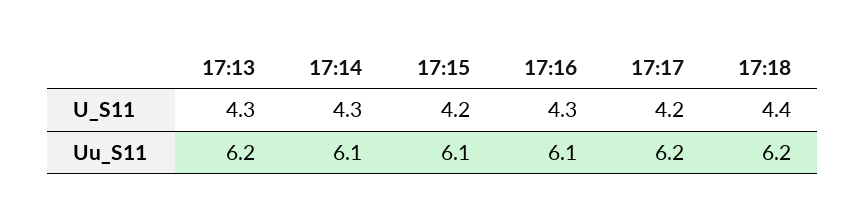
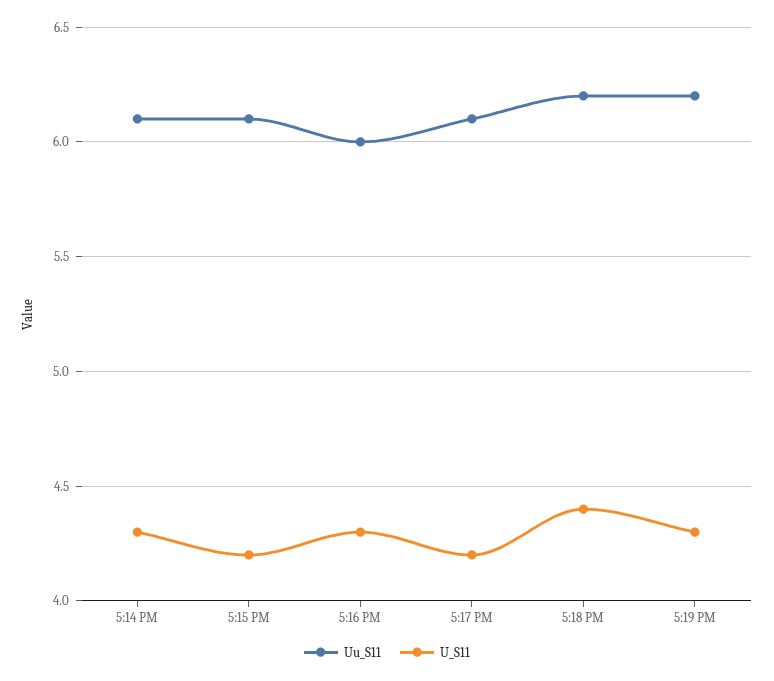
U_S11, 17:13: 4.3 -> none
Uu_S11, 17:13: 6.2 -> none
Uu_S11, 17:16: 6.1 -> 6
Uu_S11, 17:17: 6.2 -> 6.1
Uu_S11, 5:19 PM: none -> 6.2
U_S11, 5:19 PM: none -> 4.3

